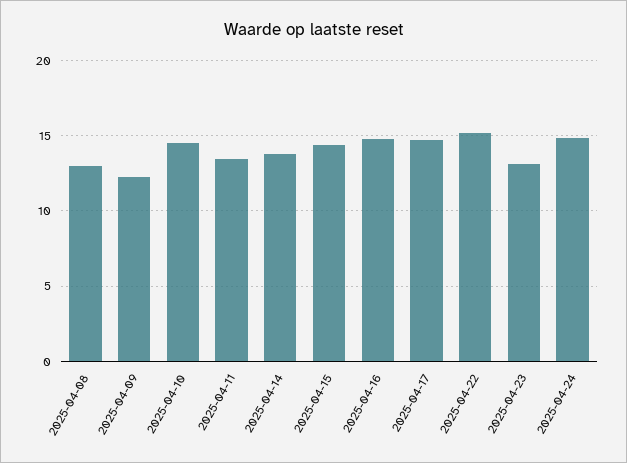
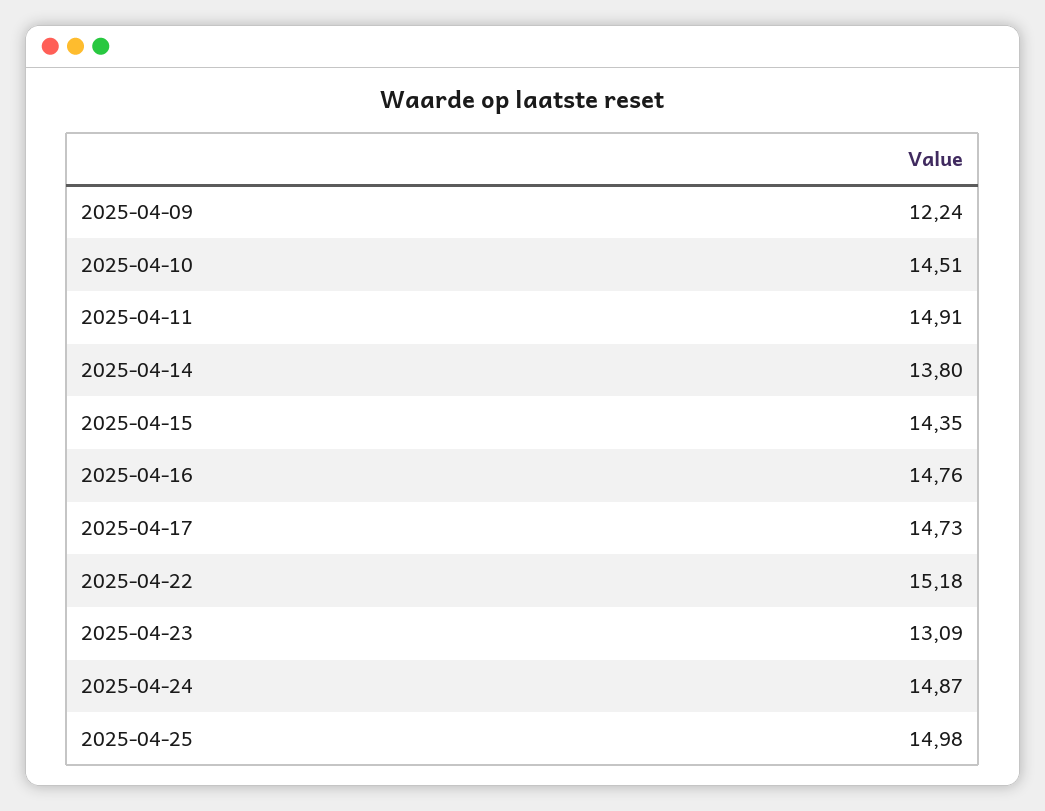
2025-04-08: 13 -> none
2025-04-11: 13.5 -> 14.91
2025-04-25: none -> 14.98

